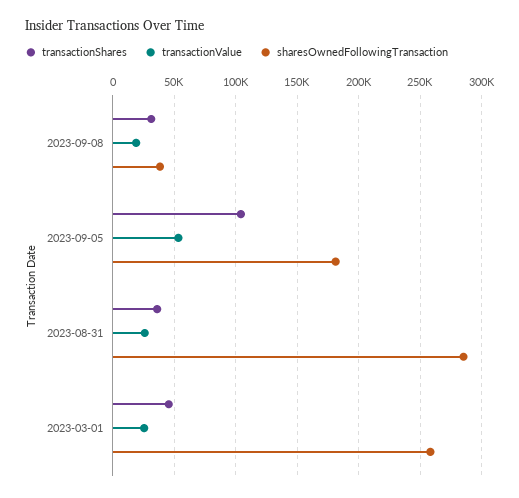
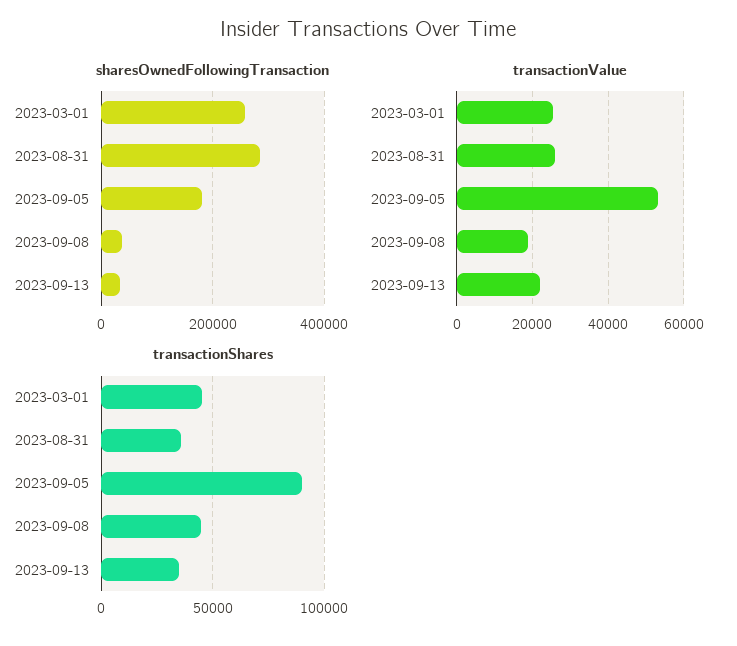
transactionShares, 2023-09-08: 30000 -> 45000
transactionShares, 2023-09-05: 105000 -> 90000
sharesOwnedFollowingTransaction, 2023-09-13: none -> 40000
transactionValue, 2023-09-13: none -> 22000
transactionShares, 2023-09-13: none -> 35000

